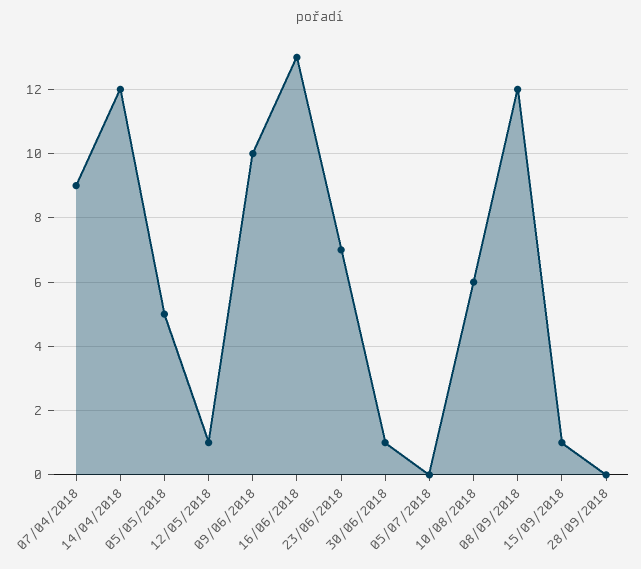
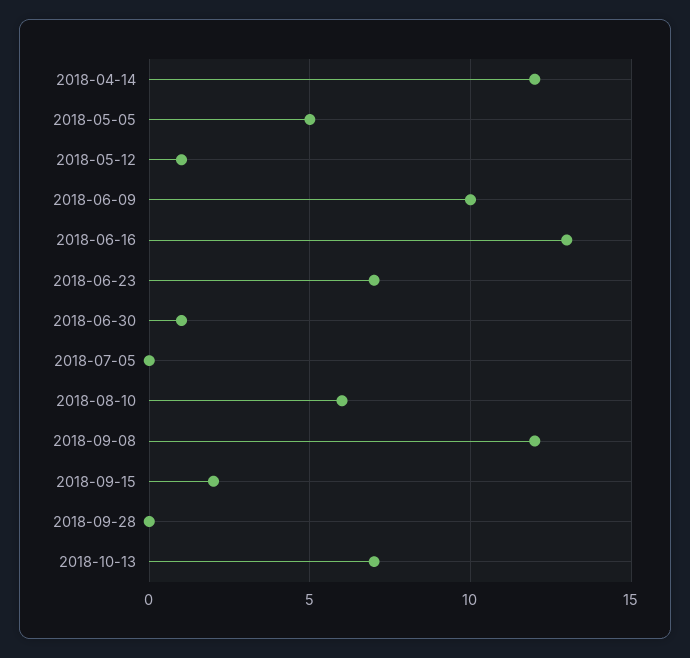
07/04/2018: 9 -> none
15/09/2018: 1 -> 2
2018-10-13: none -> 7

